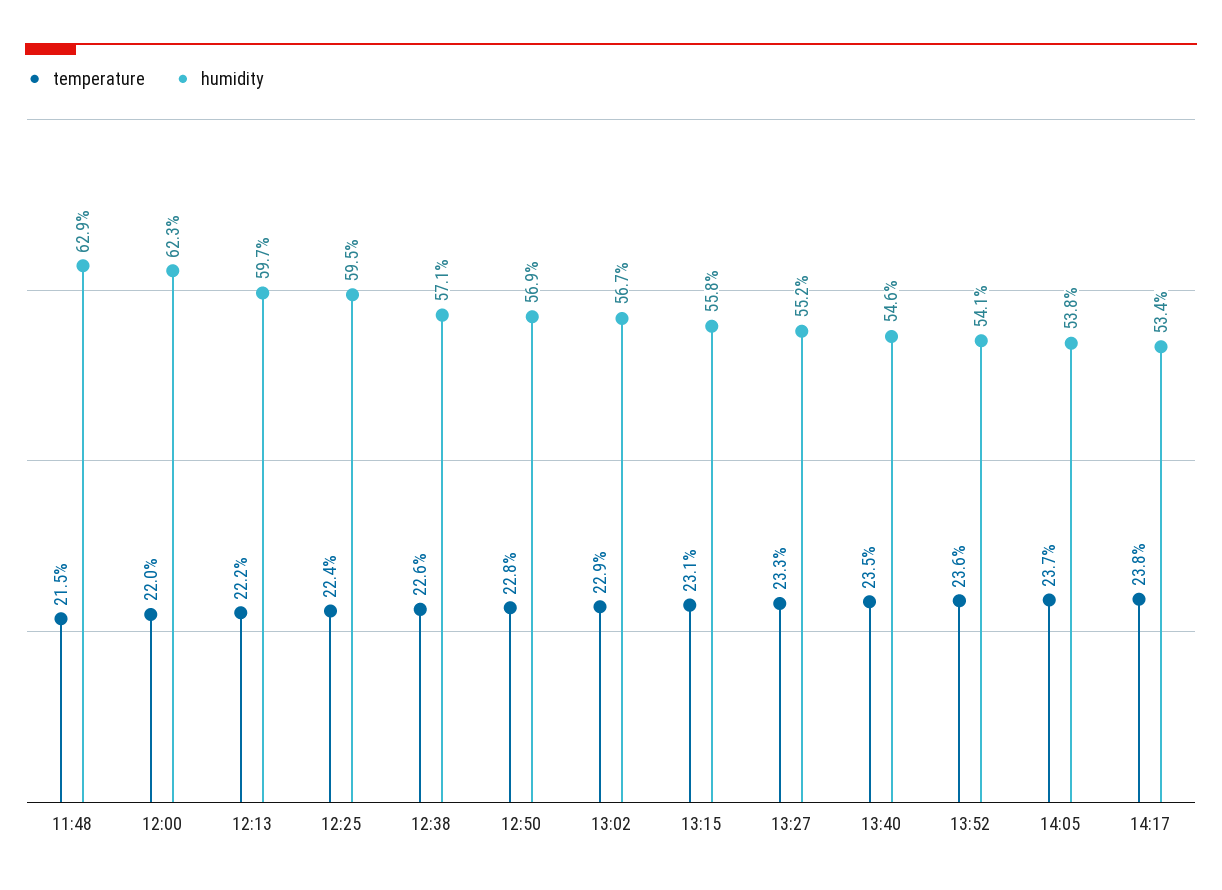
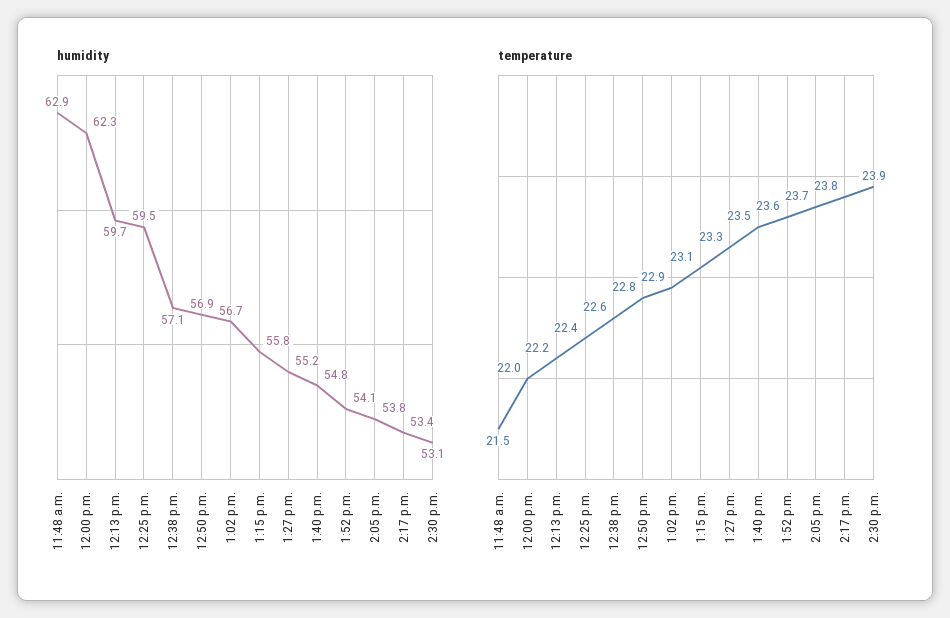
humidity, 13:40: 54.6 -> 54.8
humidity, 2:30 p.m.: none -> 53.1
temperature, 2:30 p.m.: none -> 23.9

